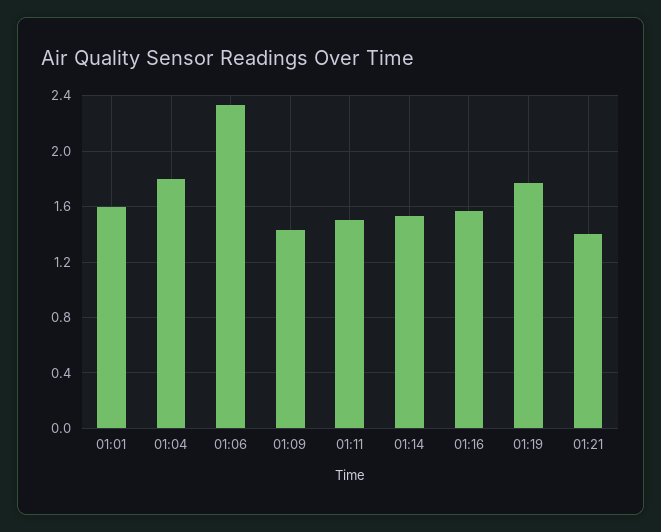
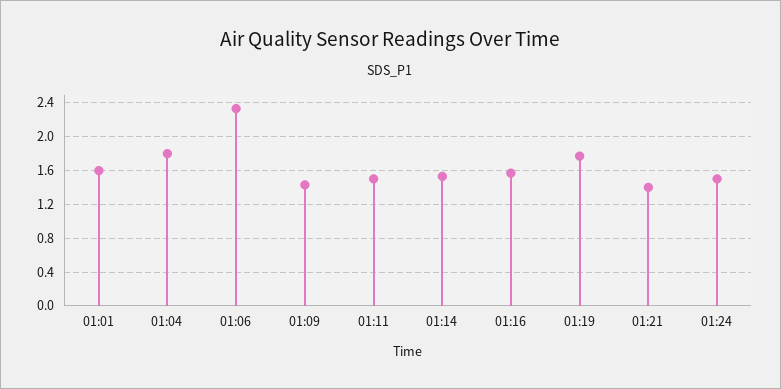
01:24: none -> 1.5

